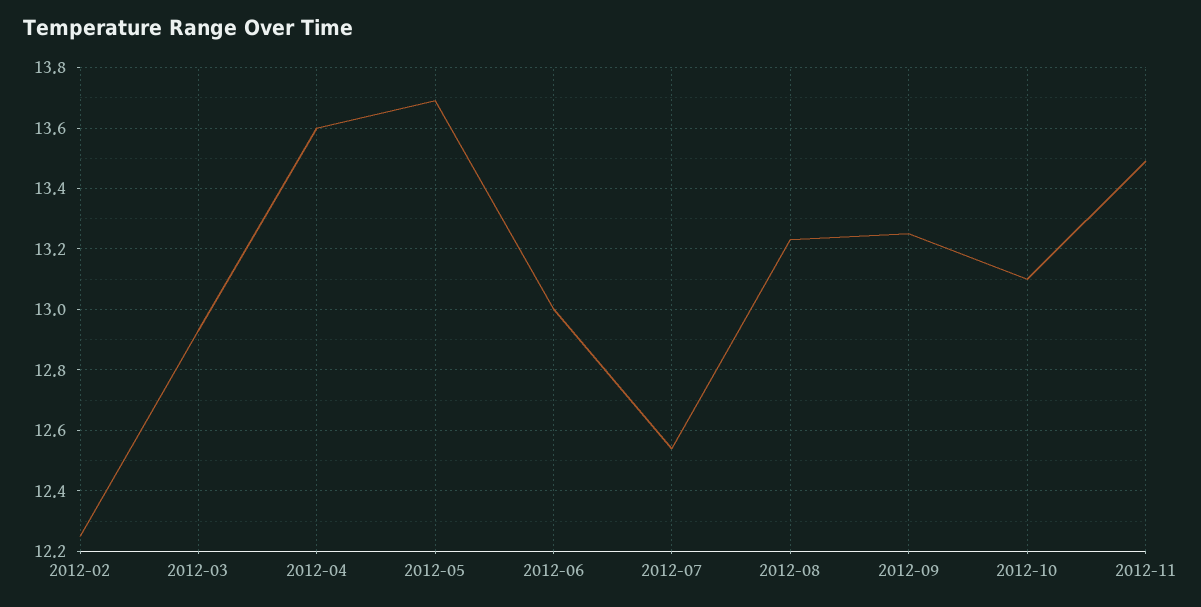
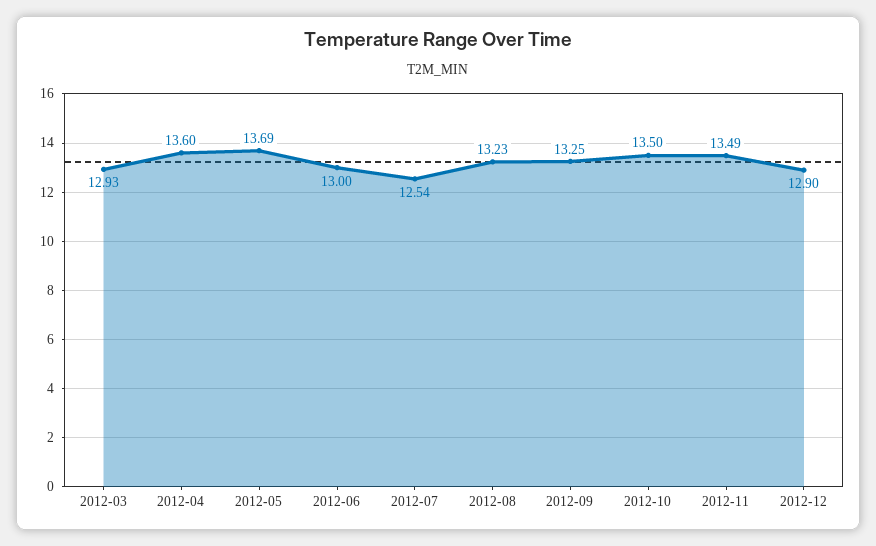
2012-02: 12.25 -> none
2012-10: 13.1 -> 13.5
2012-12: none -> 12.9

